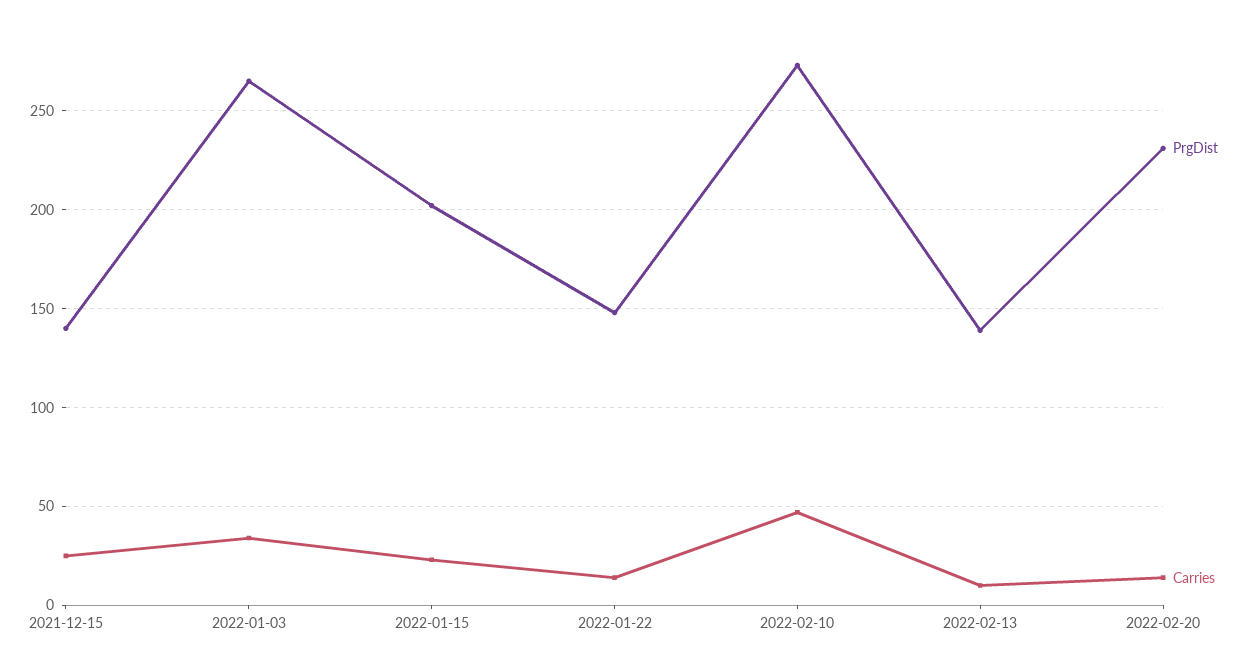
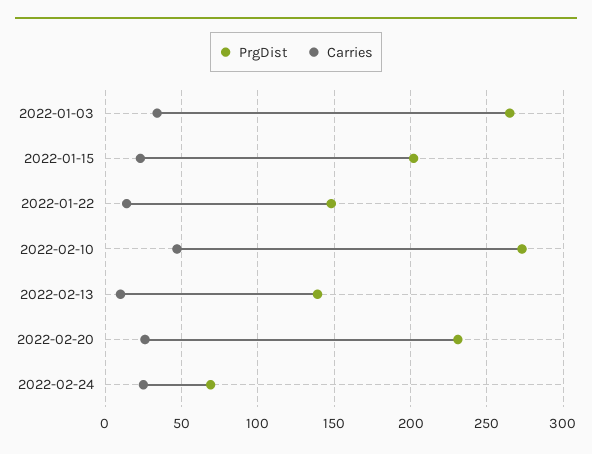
PrgDist, 2021-12-15: 140 -> none
Carries, 2021-12-15: 25 -> none
Carries, 2022-02-20: 15 -> 25
PrgDist, 2022-02-24: none -> 70
Carries, 2022-02-24: none -> 25

